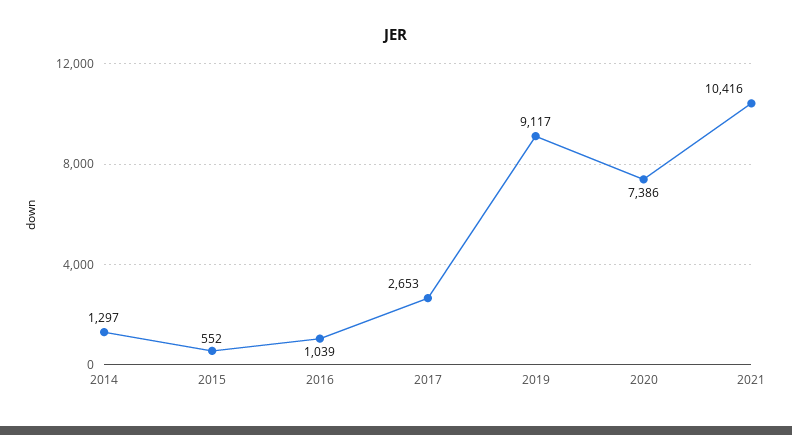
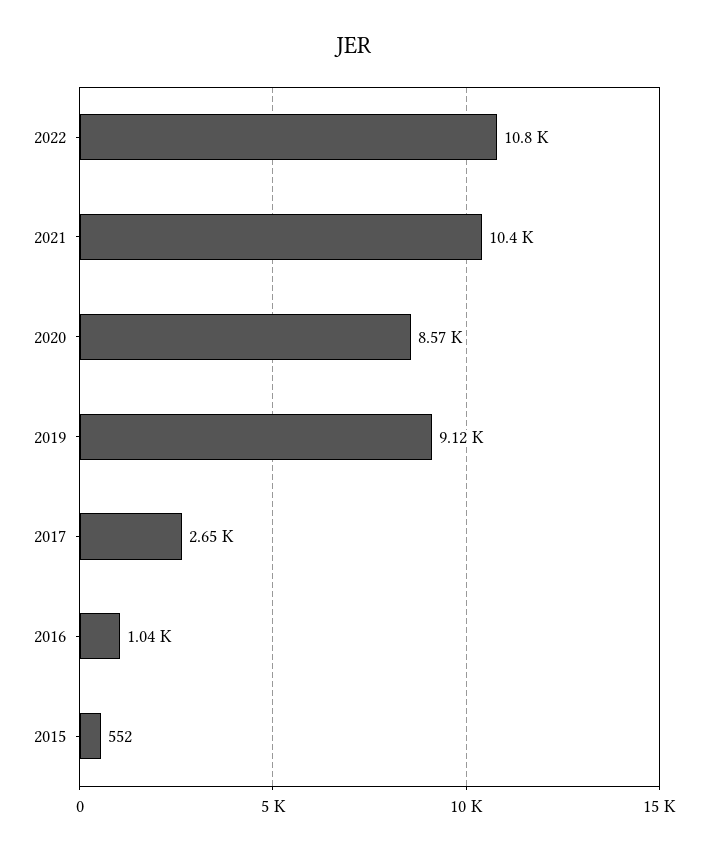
2014: 1297 -> none
2020: 7386 -> 8570
2022: none -> 10800

